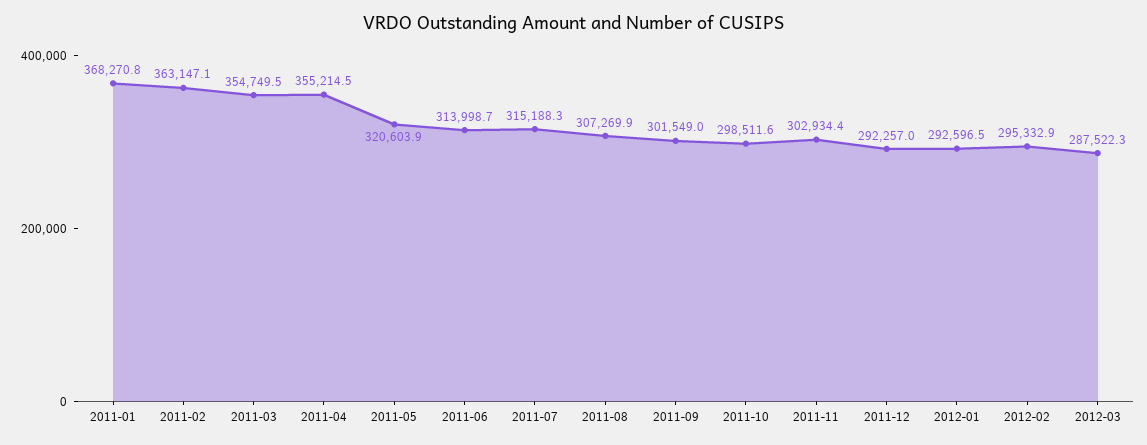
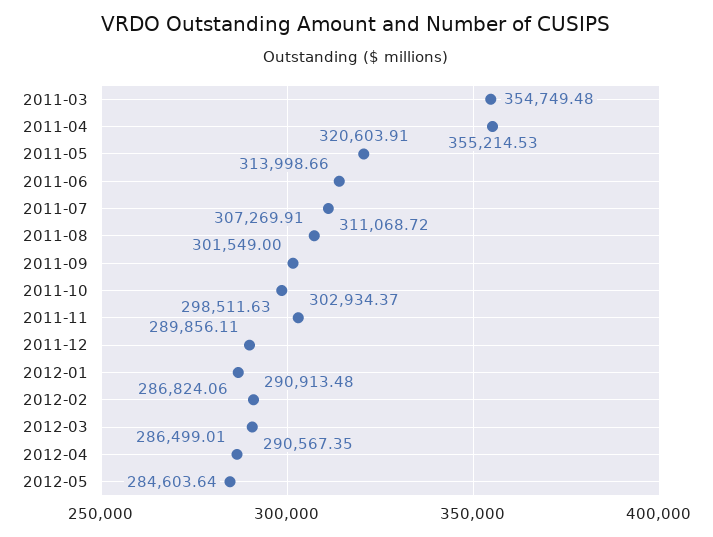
2011-01: 368270.8 -> none
2011-02: 363147.1 -> none
2011-07: 315188.3 -> 311068.72
2011-12: 292257 -> 289856.11
2012-01: 292596.5 -> 286824.06
2012-02: 295332.9 -> 290913.48
2012-03: 287522.3 -> 290567.35
2012-04: none -> 286499.01
2012-05: none -> 284603.64

